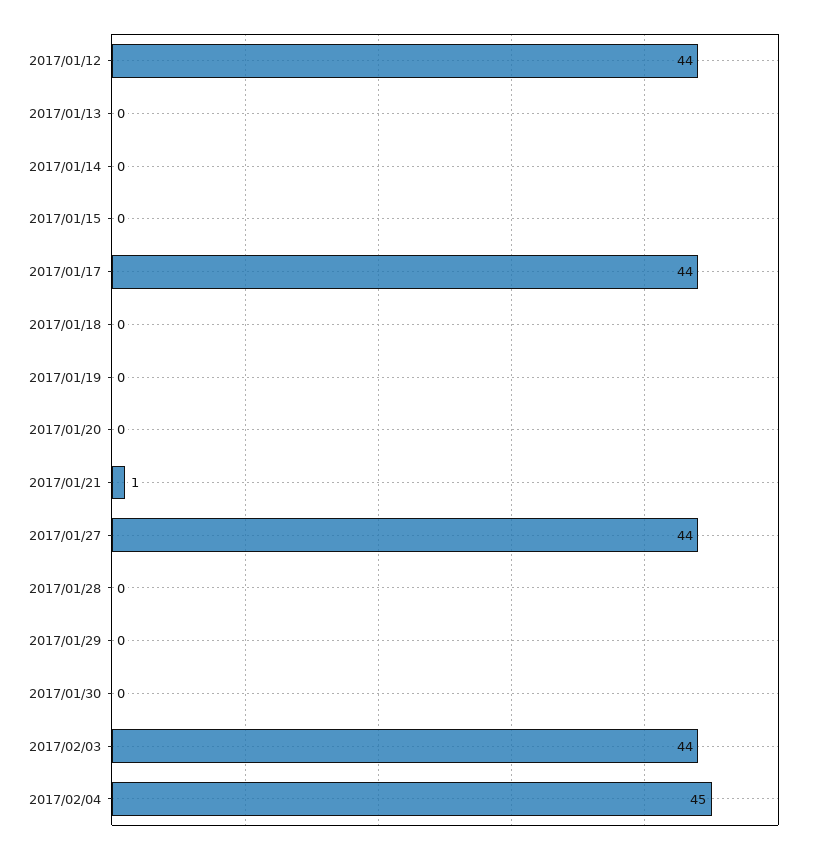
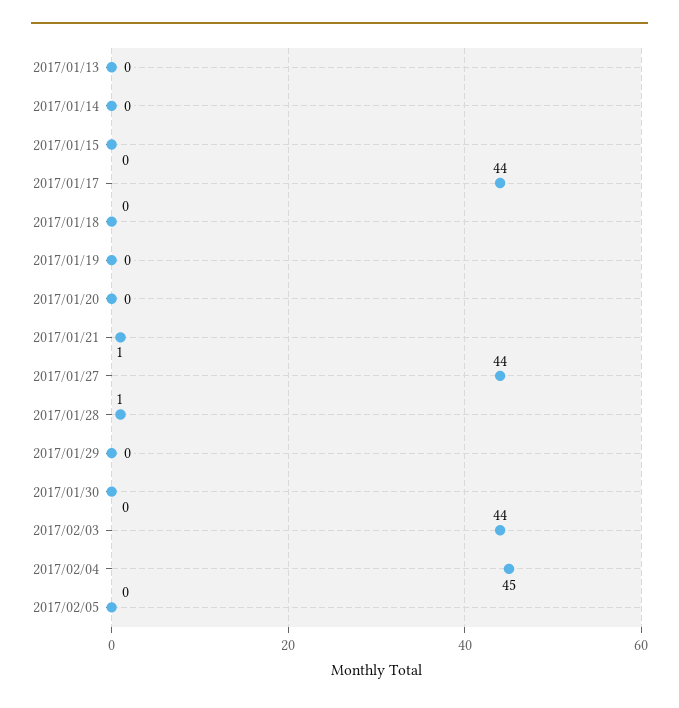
2017/01/12: 44 -> none
2017/01/28: 0 -> 1
2017/02/05: none -> 0

